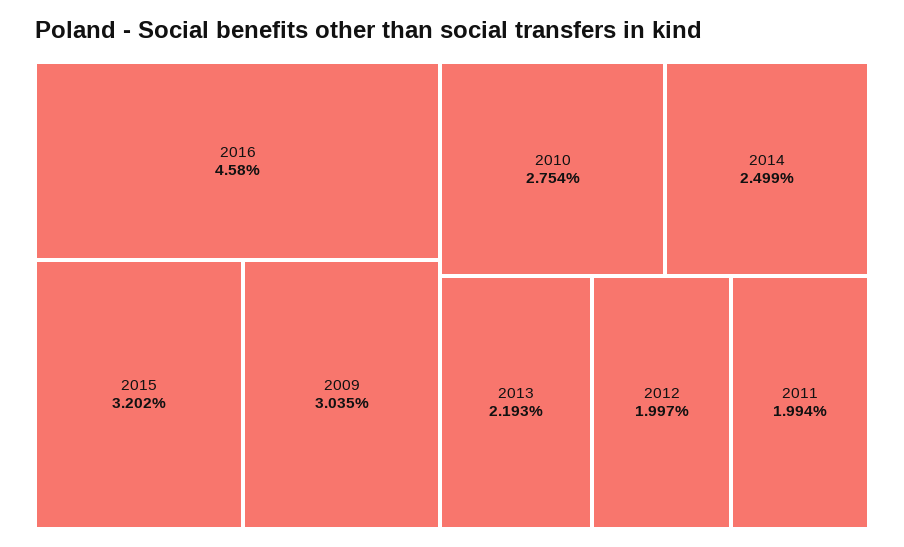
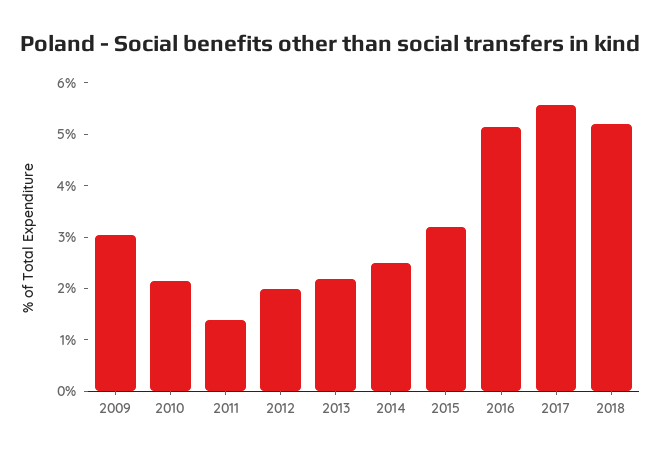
2016: 4.58 -> 5.2
2010: 2.754 -> 2.2
2011: 1.994 -> 1.4
2017: none -> 5.6
2018: none -> 5.2

